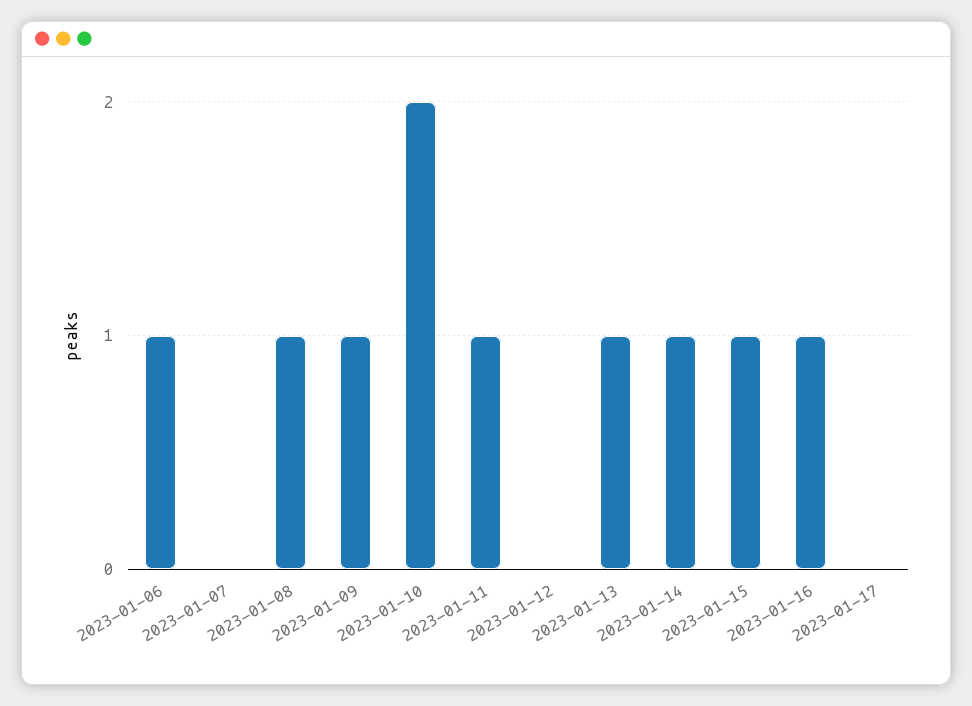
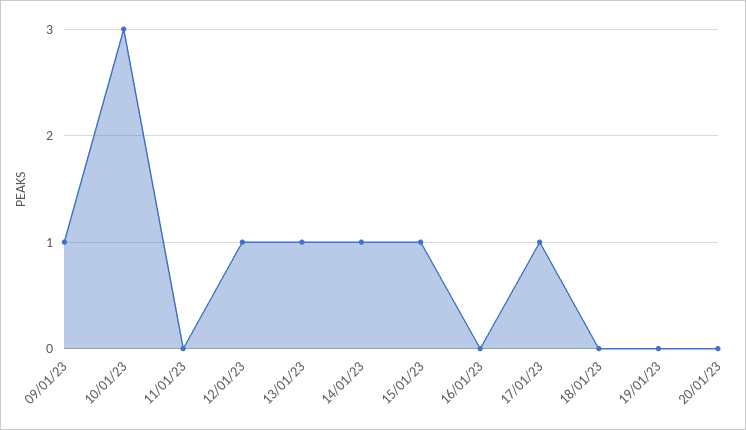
2023-01-06: 1 -> none
2023-01-07: 0 -> none
2023-01-08: 1 -> none
2023-01-10: 2 -> 3
2023-01-11: 1 -> 0
2023-01-12: 0 -> 1
2023-01-16: 1 -> 0
2023-01-17: 0 -> 1
18/01/23: none -> 0
19/01/23: none -> 0
20/01/23: none -> 0

